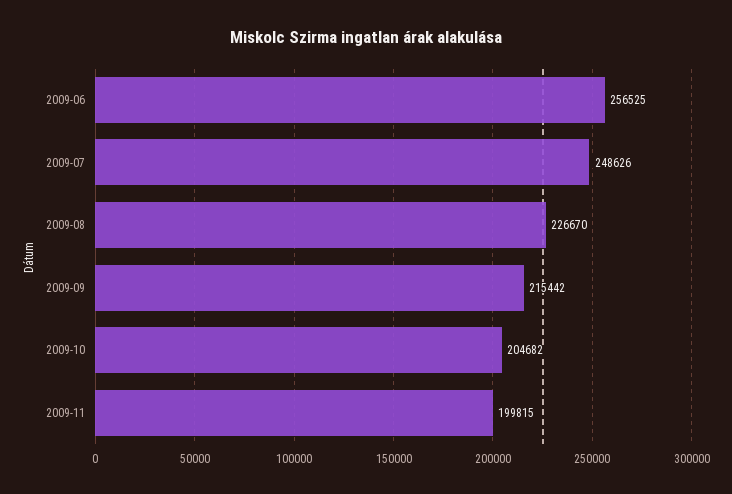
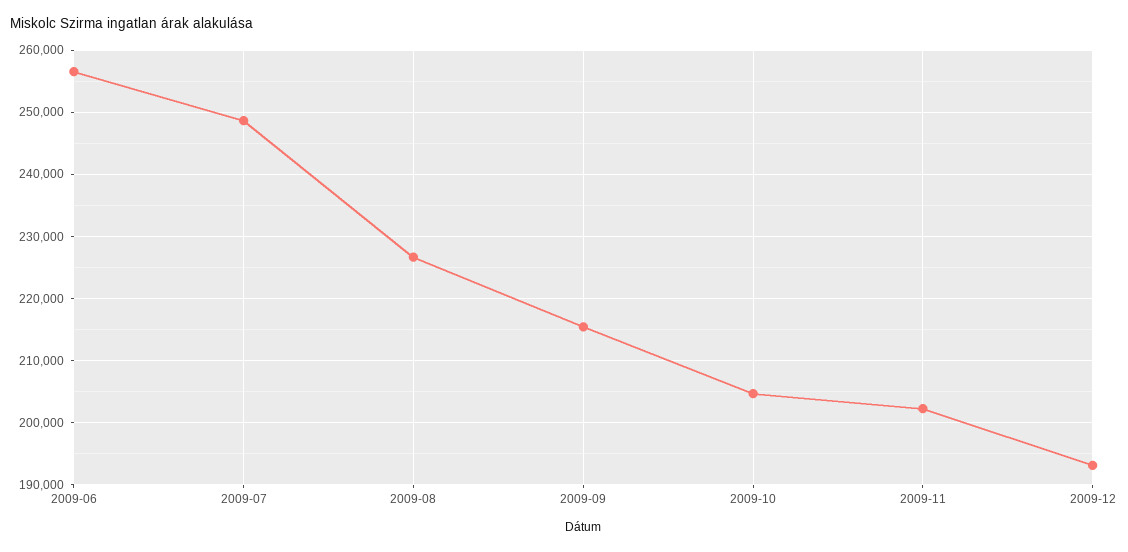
2009-11: 199815 -> 202000
2009-12: none -> 193000

